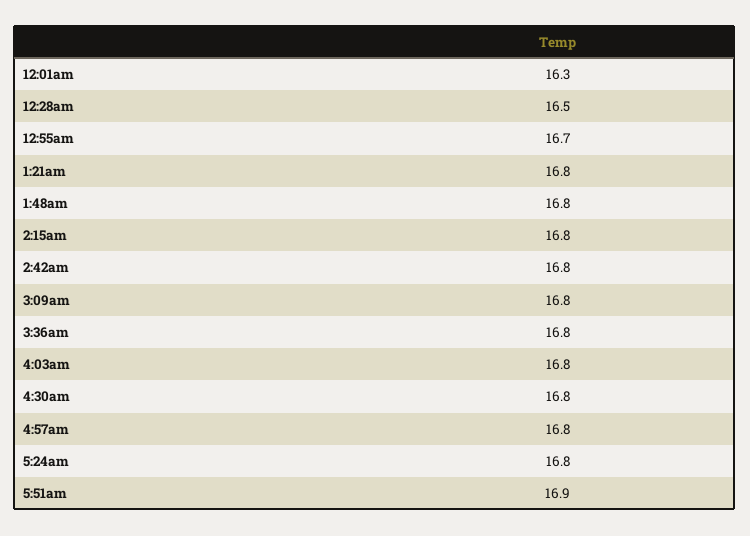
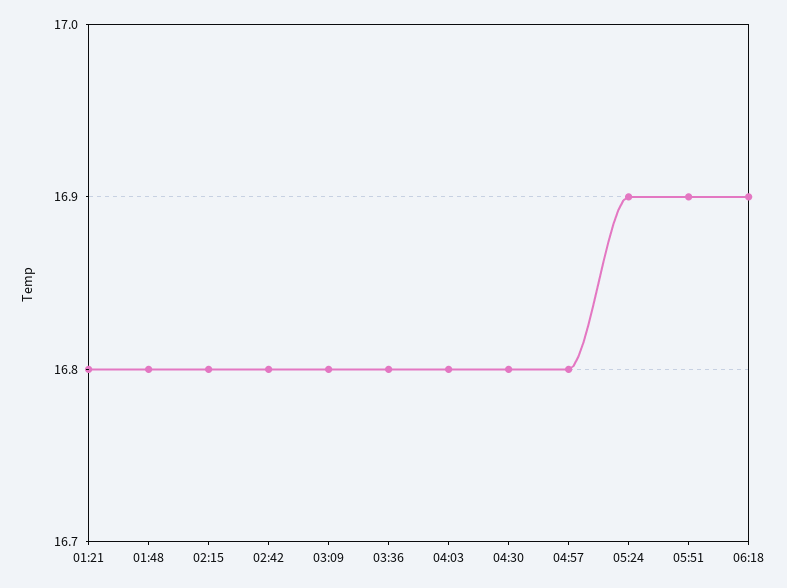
12:01am: 16.3 -> none
12:28am: 16.5 -> none
12:55am: 16.7 -> none
5:24am: 16.8 -> 16.9
06:18: none -> 16.9

